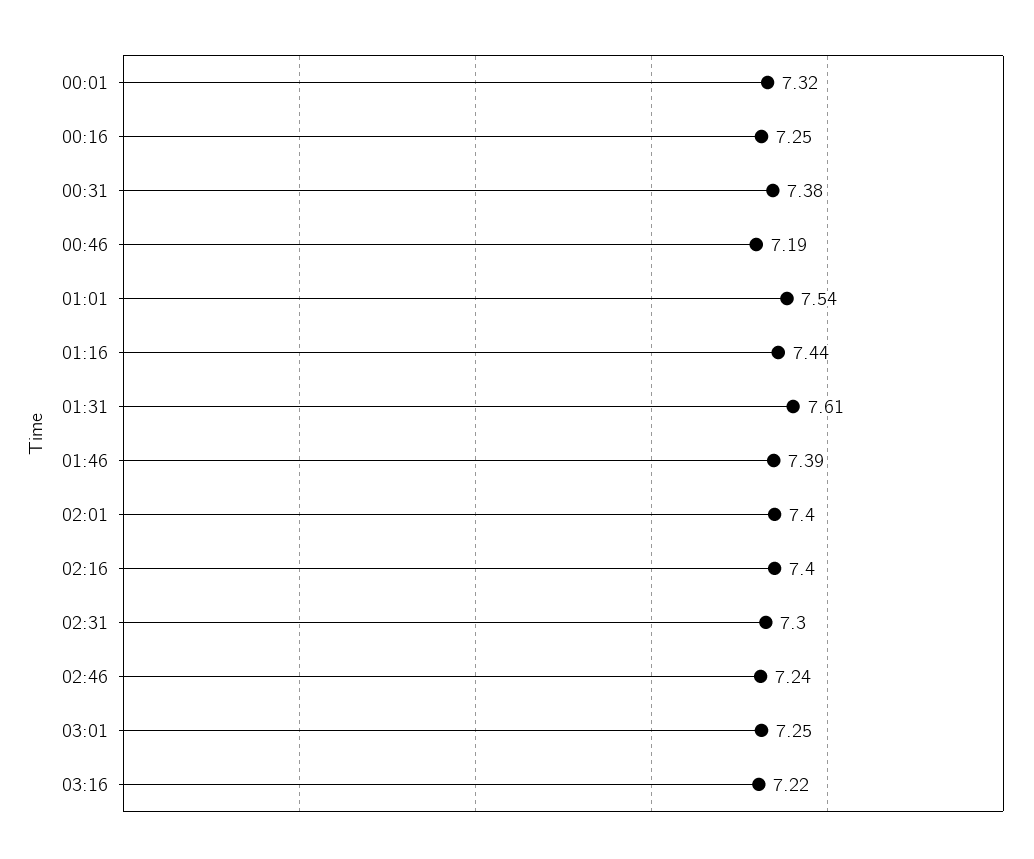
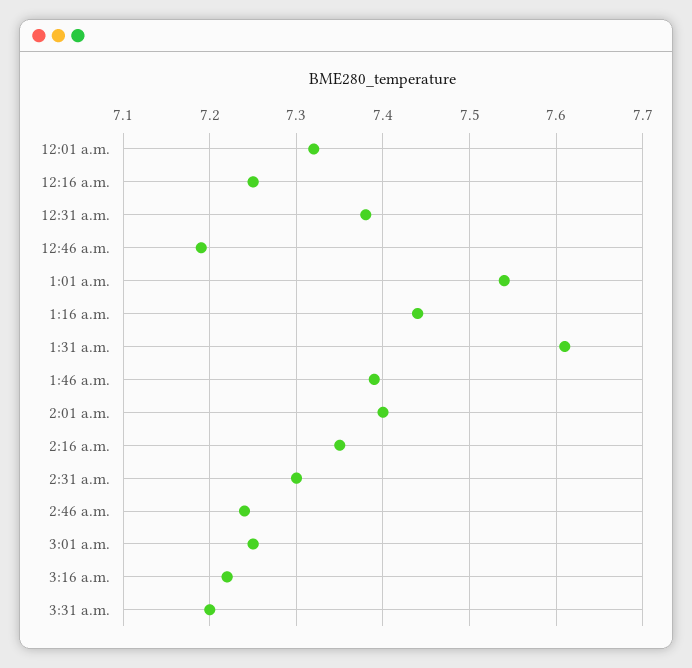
02:16: 7.4 -> 7.35
3:31 a.m.: none -> 7.2

